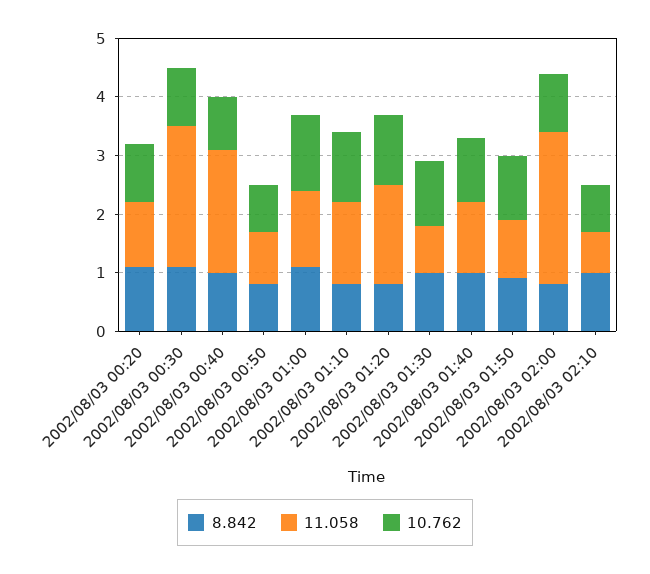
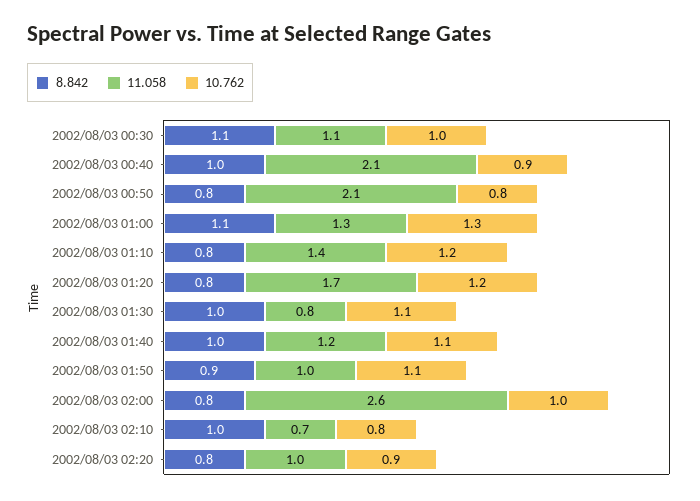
8.842, 2002/08/03 00:20: 1 -> none
11.058, 2002/08/03 00:20: 1 -> none
10.762, 2002/08/03 00:20: 1 -> none
11.058, 2002/08/03 00:30: 2.5 -> 1.1
11.058, 2002/08/03 00:50: 1 -> 2.1
8.842, 2002/08/03 02:20: none -> 0.8
11.058, 2002/08/03 02:20: none -> 1
10.762, 2002/08/03 02:20: none -> 0.9

